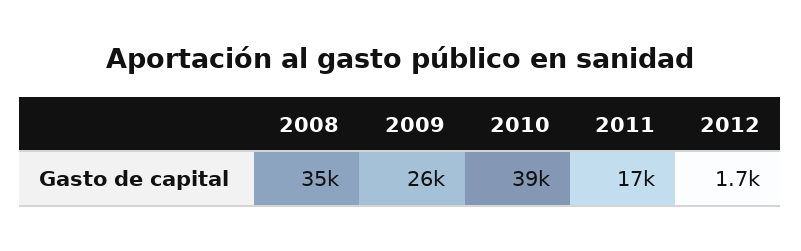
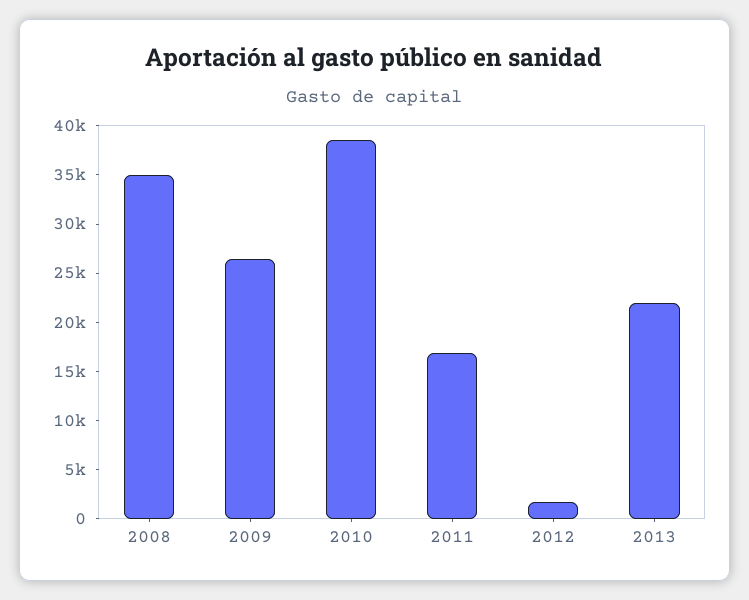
2013: none -> 22000

